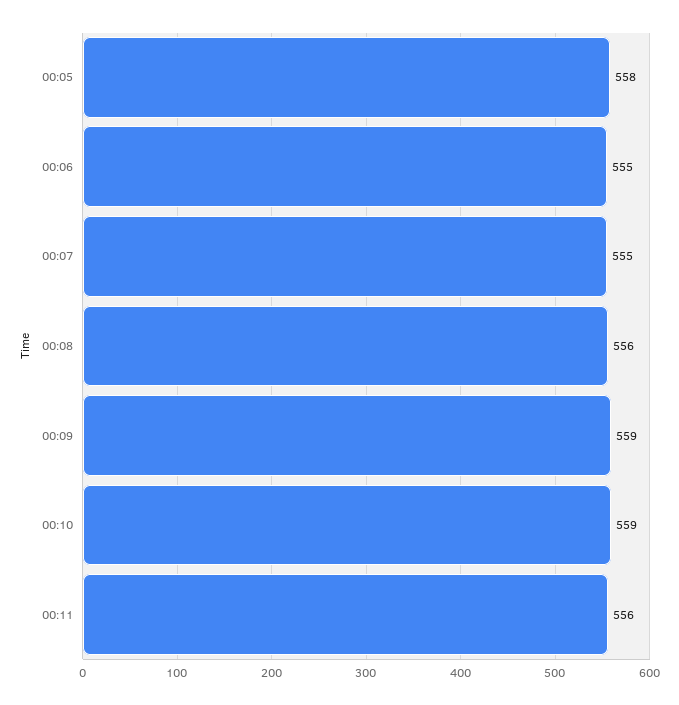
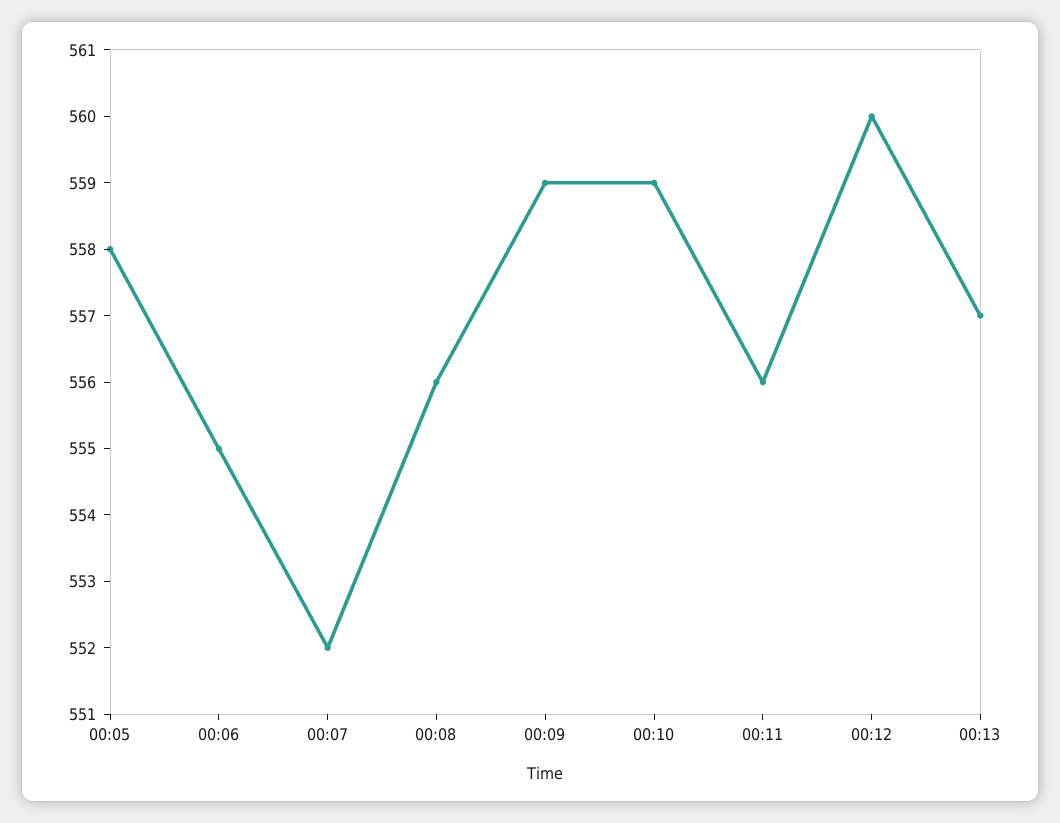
00:07: 555 -> 552
00:12: none -> 560
00:13: none -> 557

